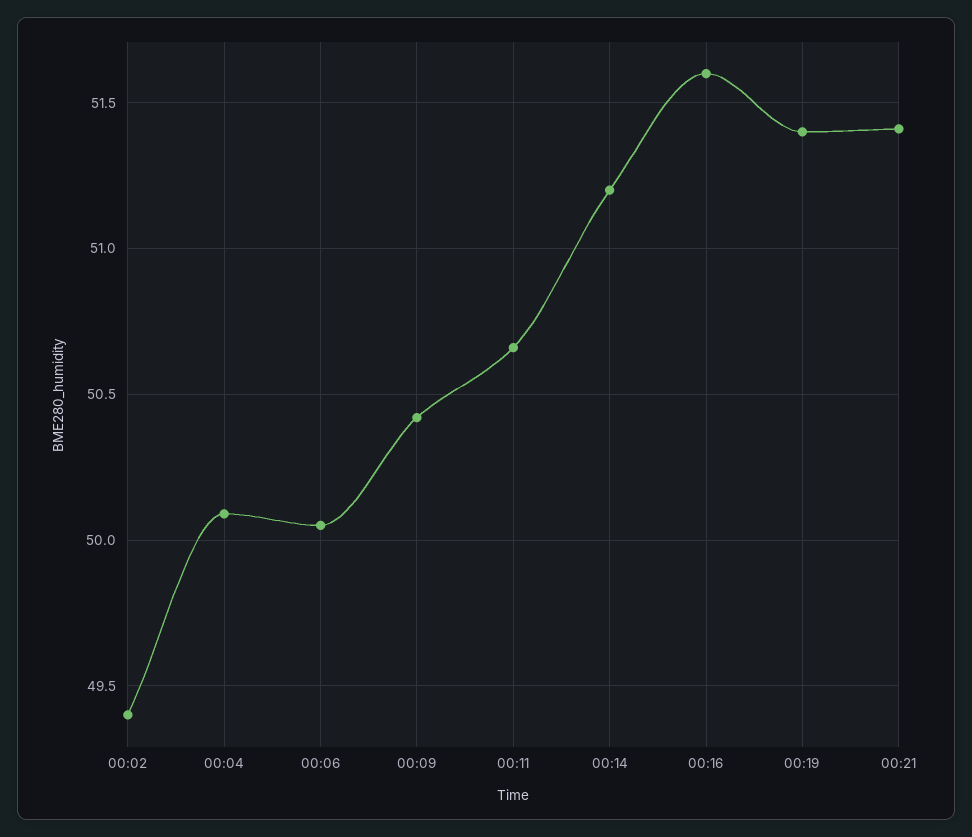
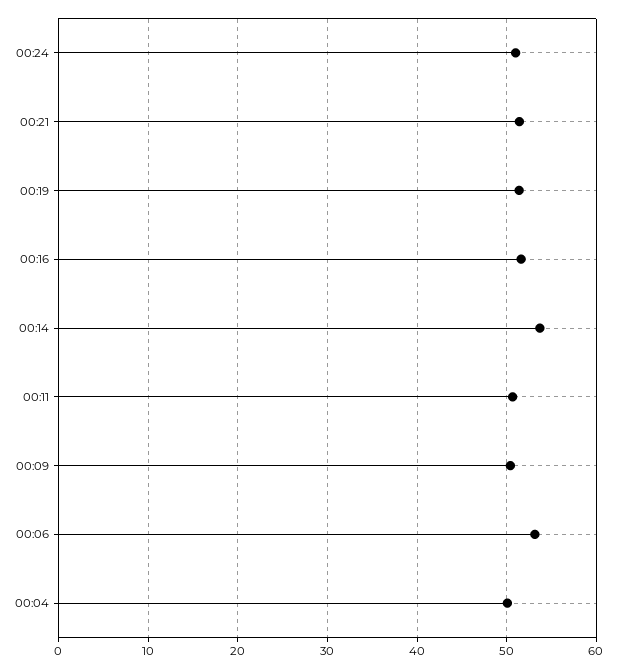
00:02: 49.4 -> none
00:06: 50.05 -> 53
00:14: 51.2 -> 54
00:24: none -> 51

